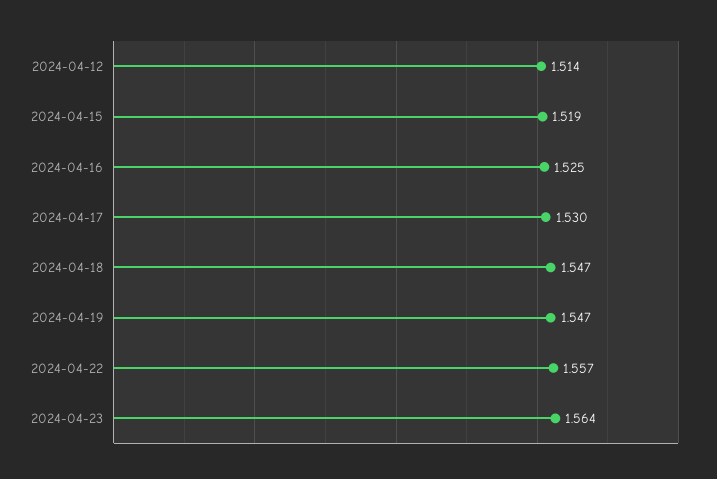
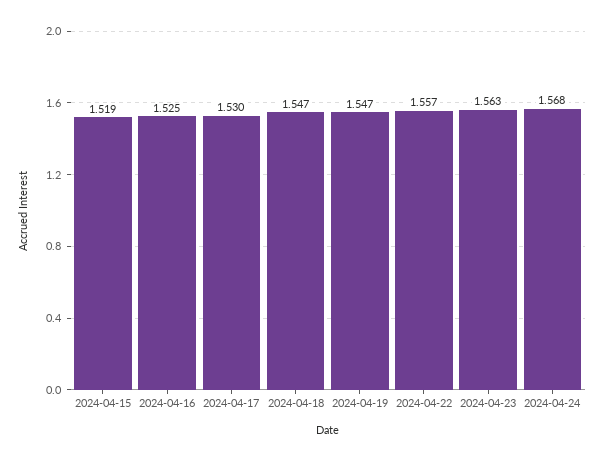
2024-04-12: 1.514 -> none
2024-04-23: 1.564 -> 1.563
2024-04-24: none -> 1.568

